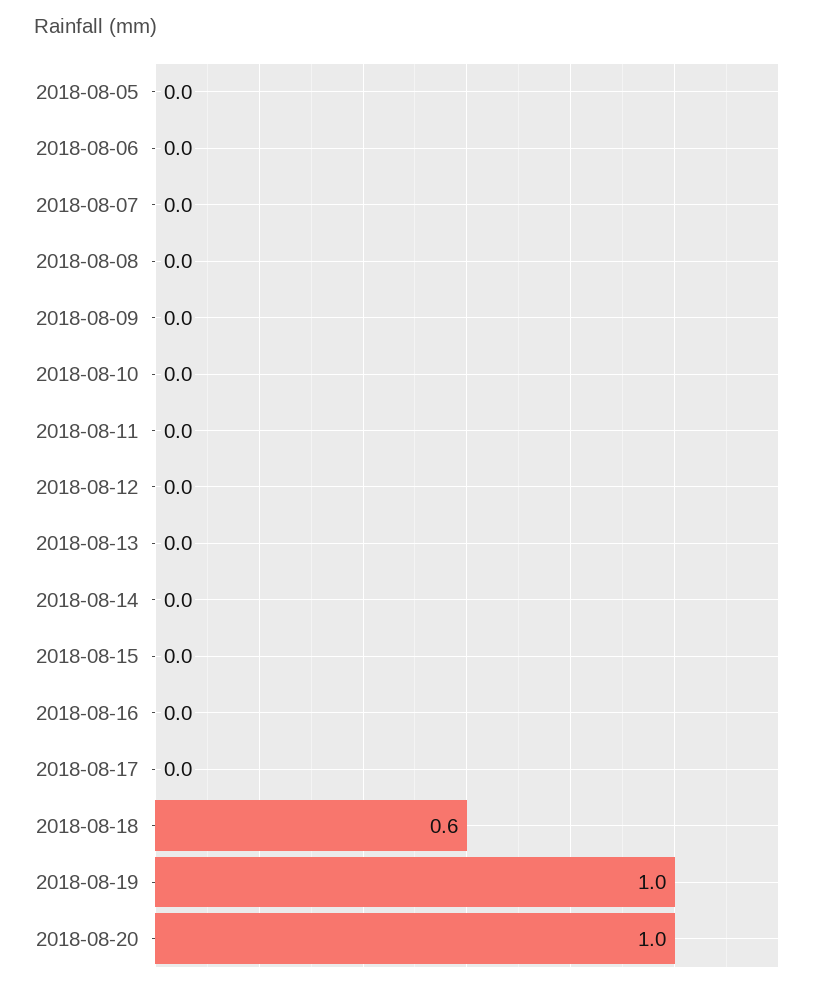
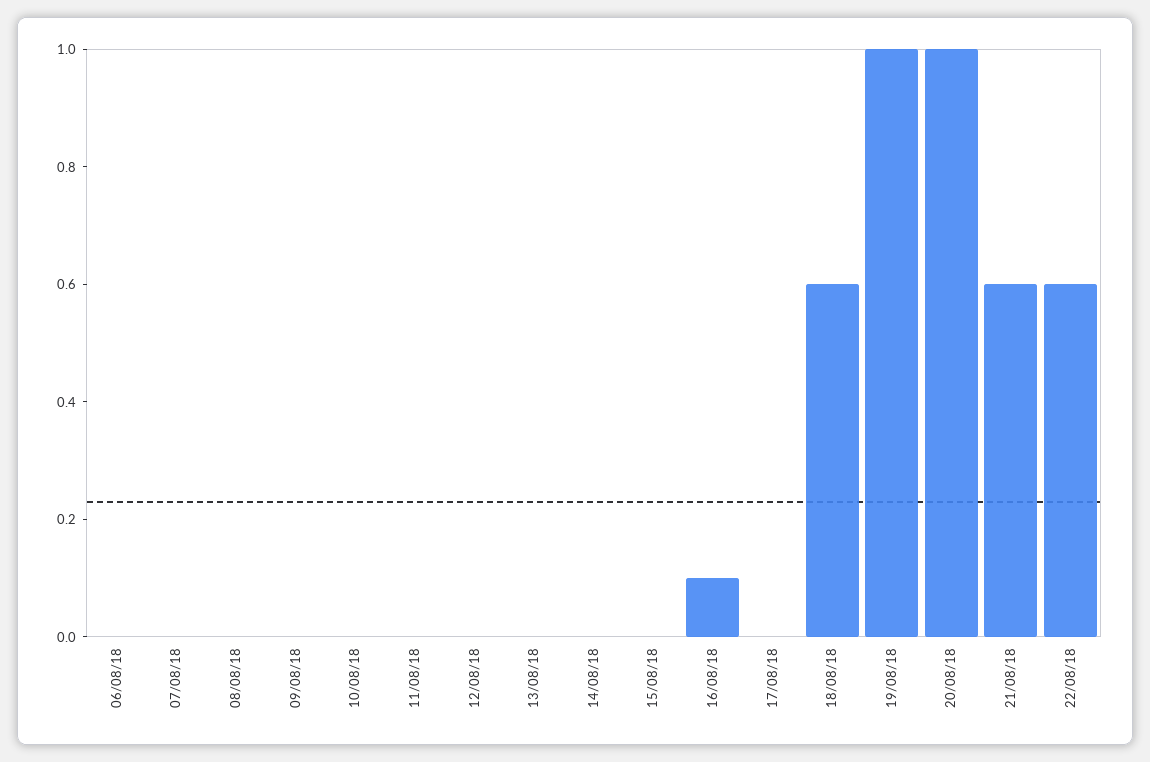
2018-08-05: 0 -> none
2018-08-16: 0 -> 0.1
21/08/18: none -> 0.6
22/08/18: none -> 0.6

